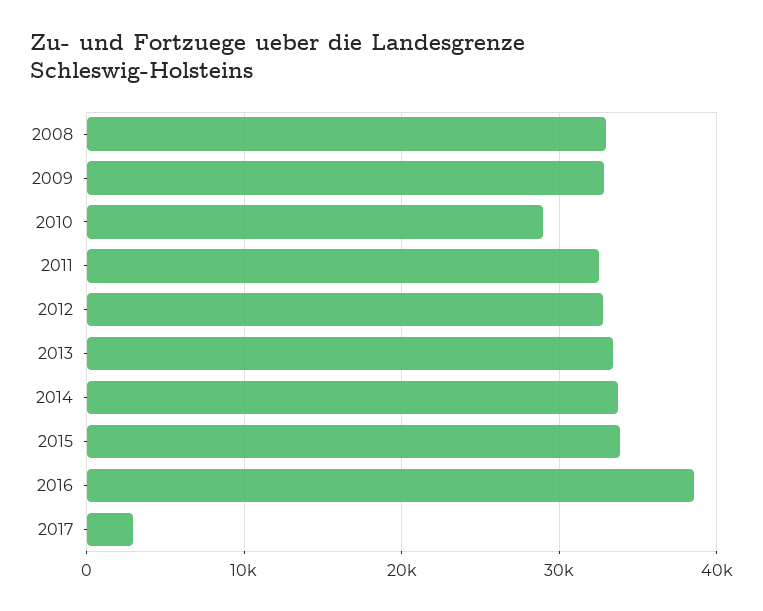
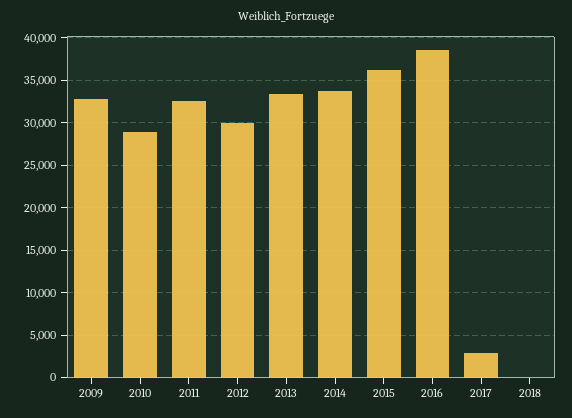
2008: 33000 -> none
2012: 33000 -> 30000
2015: 34000 -> 36000
2018: none -> 0

